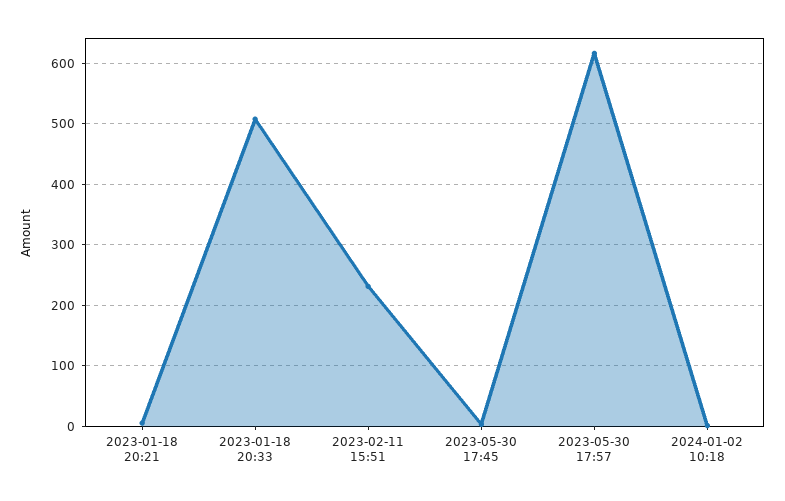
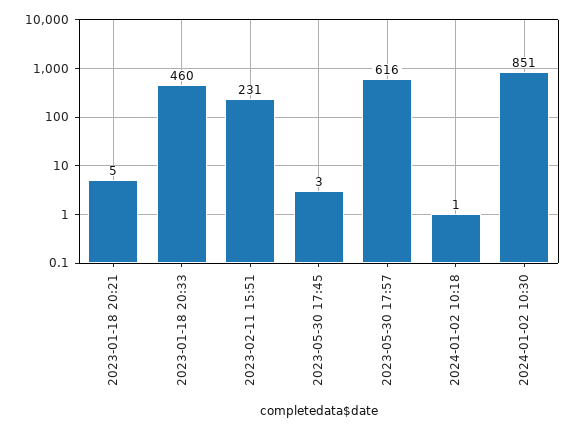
2023-01-18 20:33: 510 -> 460
2024-01-02 10:30: none -> 851

